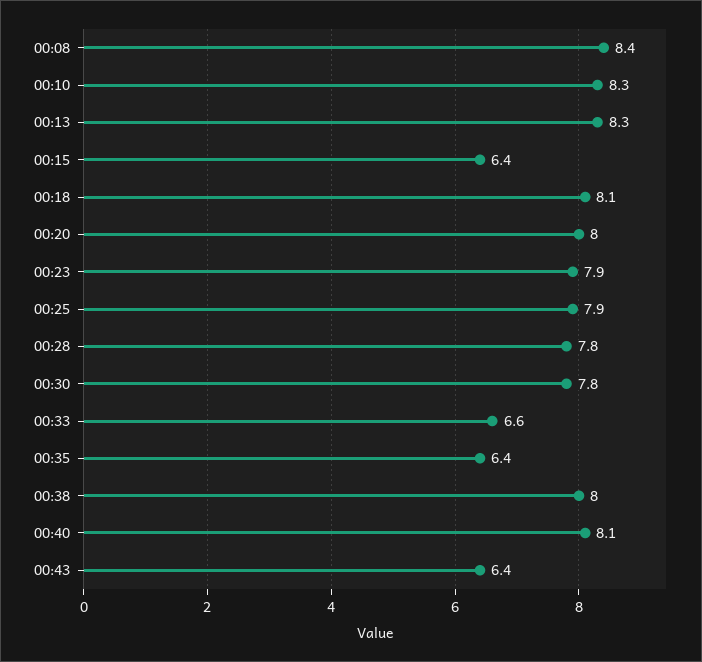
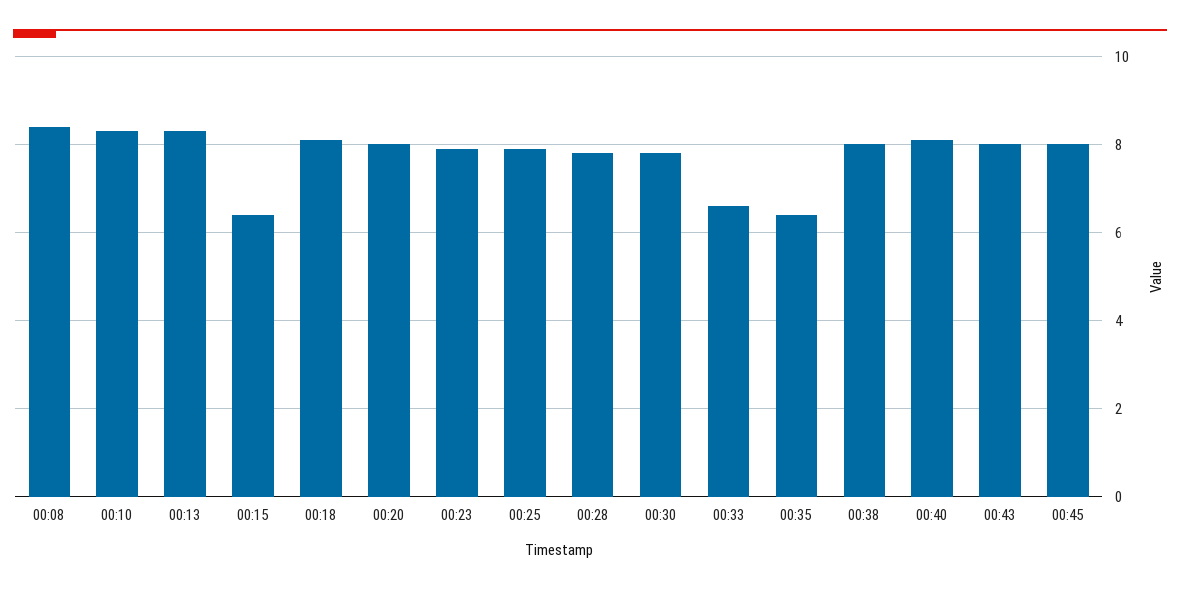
00:43: 6.4 -> 8
00:45: none -> 8

